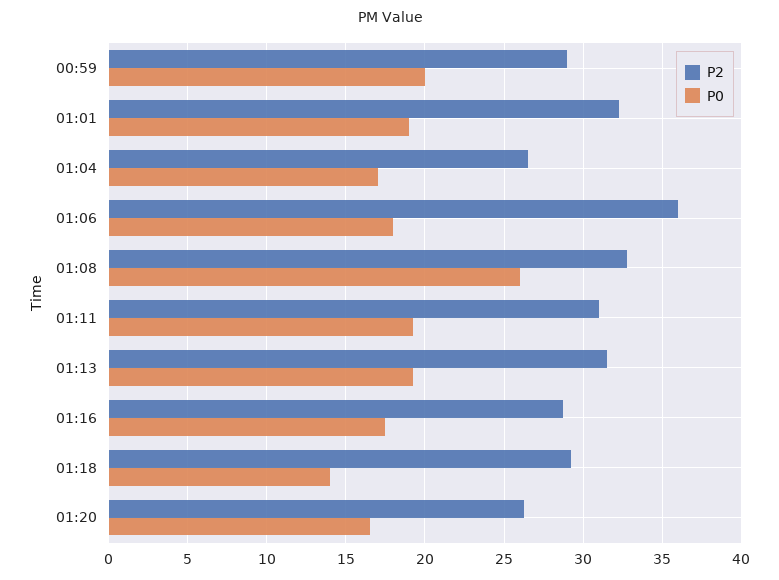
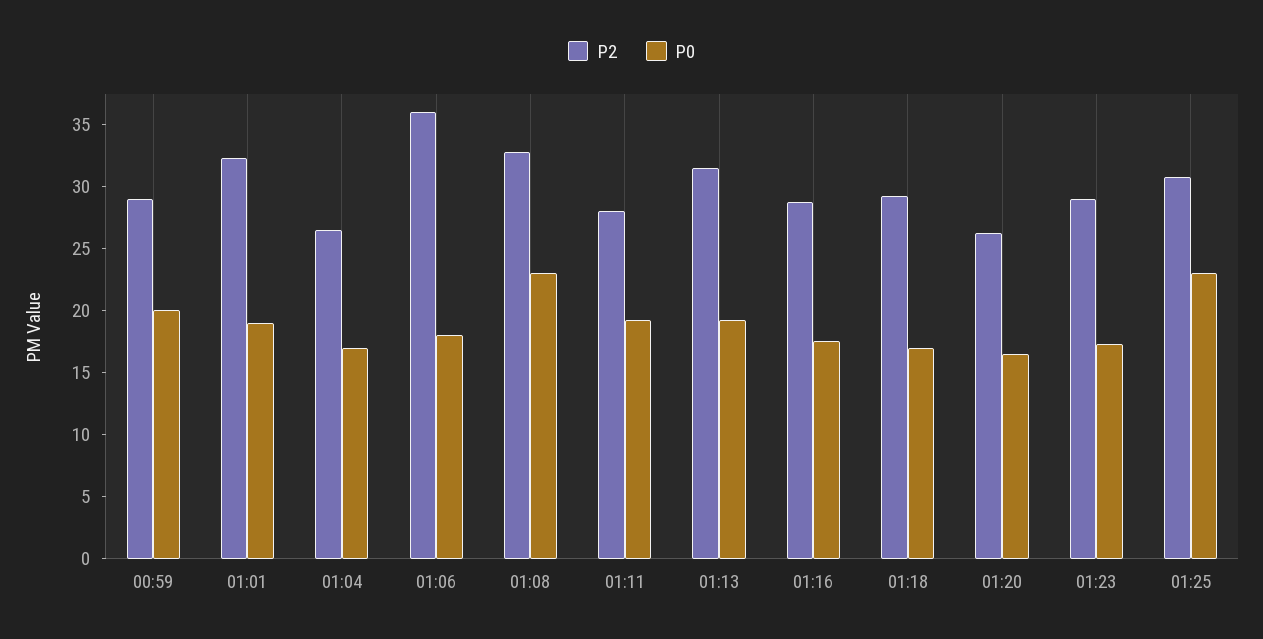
P0, 01:08: 26 -> 23
P2, 01:11: 31 -> 28
P0, 01:18: 14 -> 17
P2, 01:23: none -> 29
P0, 01:23: none -> 17
P2, 01:25: none -> 31
P0, 01:25: none -> 23

